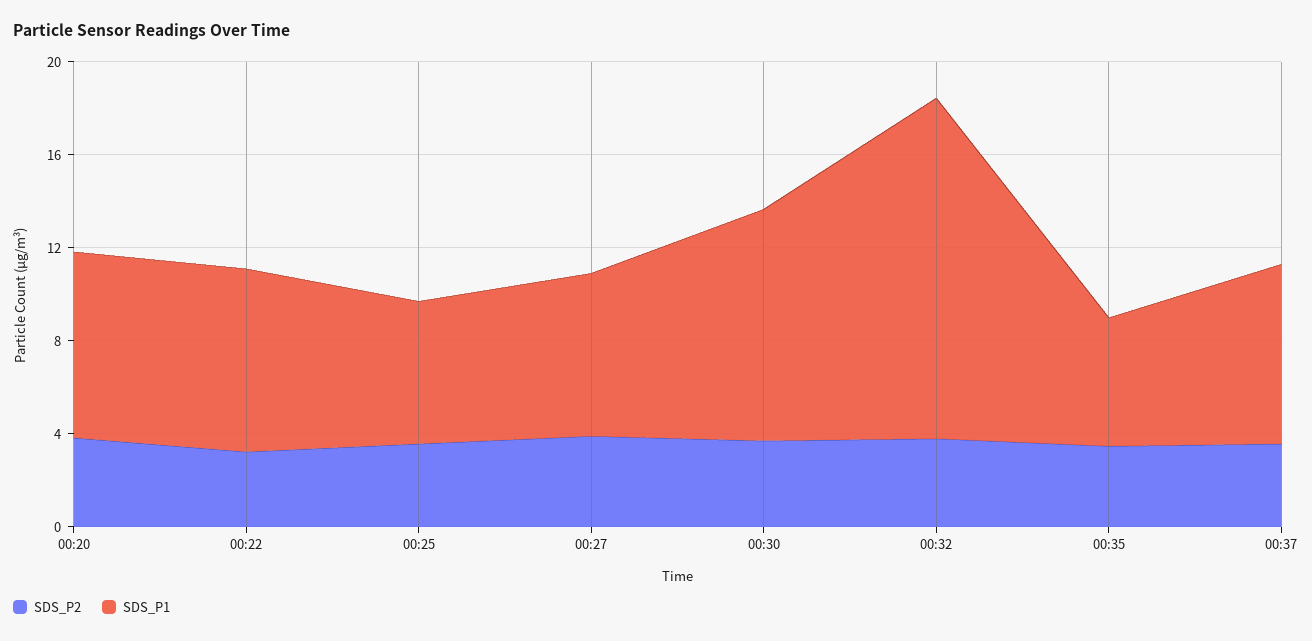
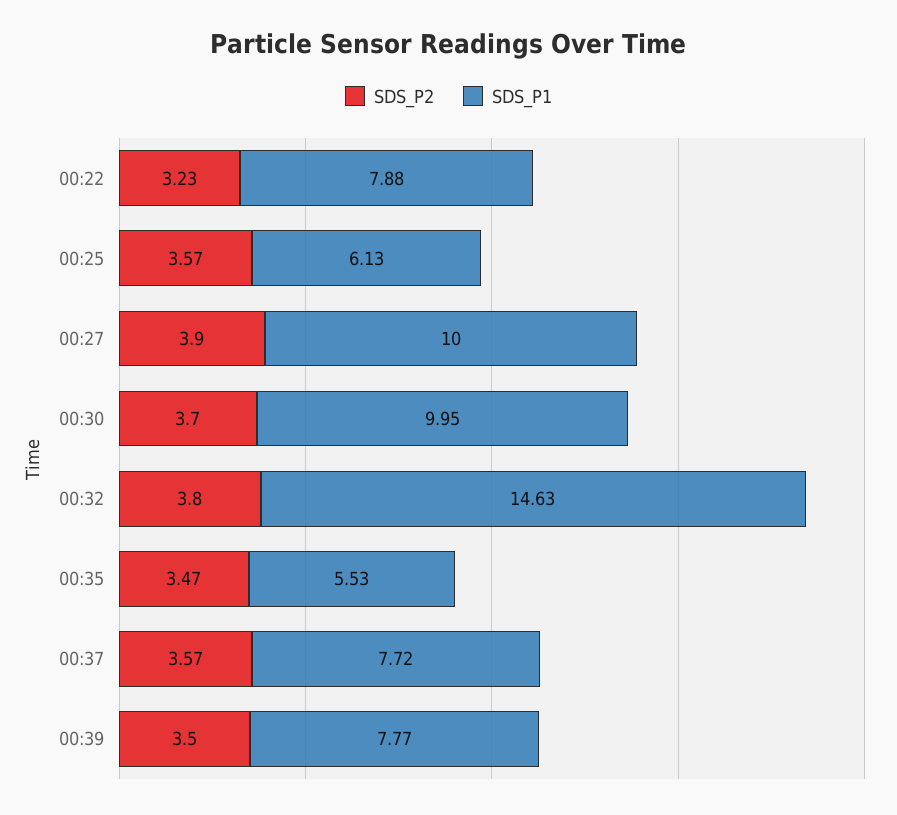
SDS_P2, 00:20: 4 -> none
SDS_P1, 00:20: 8 -> none
SDS_P1, 00:27: 7 -> 10
SDS_P2, 00:39: none -> 3.5
SDS_P1, 00:39: none -> 7.77

